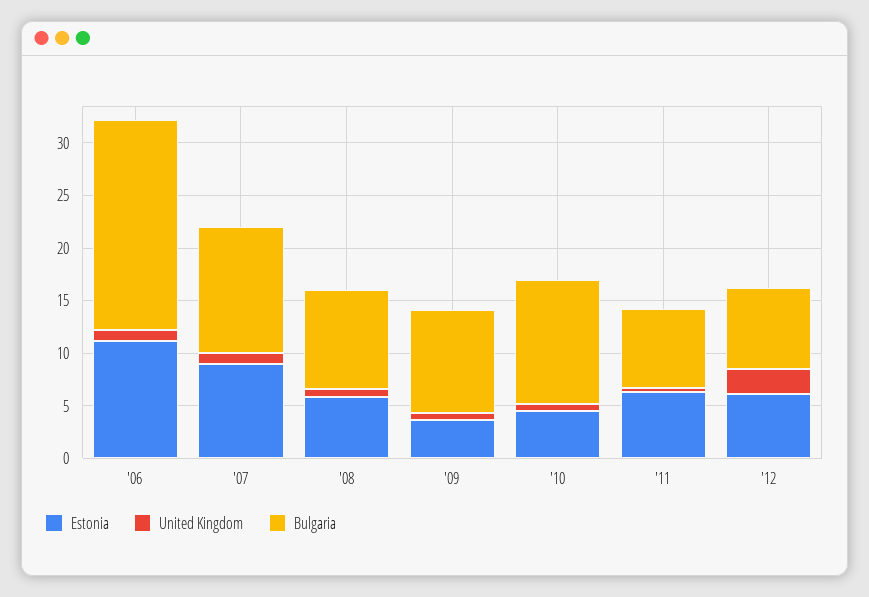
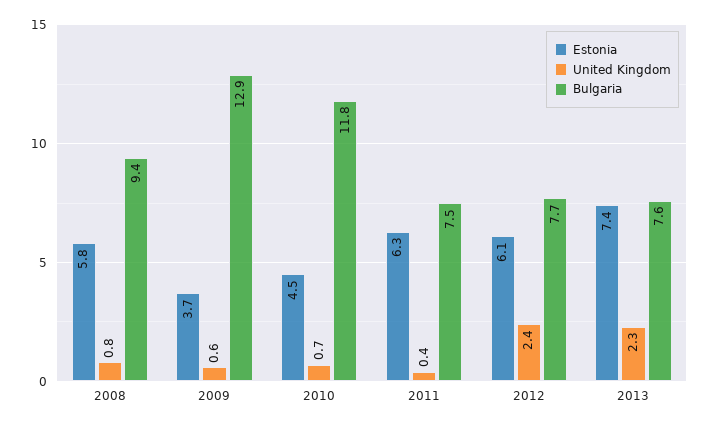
Estonia, '06: 11 -> none
United Kingdom, '06: 1 -> none
Bulgaria, '06: 20 -> none
Estonia, '07: 9 -> none
United Kingdom, '07: 1 -> none
Bulgaria, '07: 12 -> none
Bulgaria, '09: 10 -> 12.9
Estonia, 2013: none -> 7.4
United Kingdom, 2013: none -> 2.3
Bulgaria, 2013: none -> 7.6

